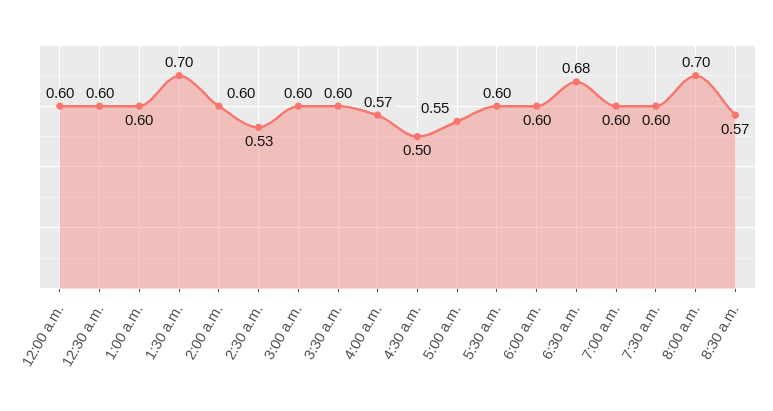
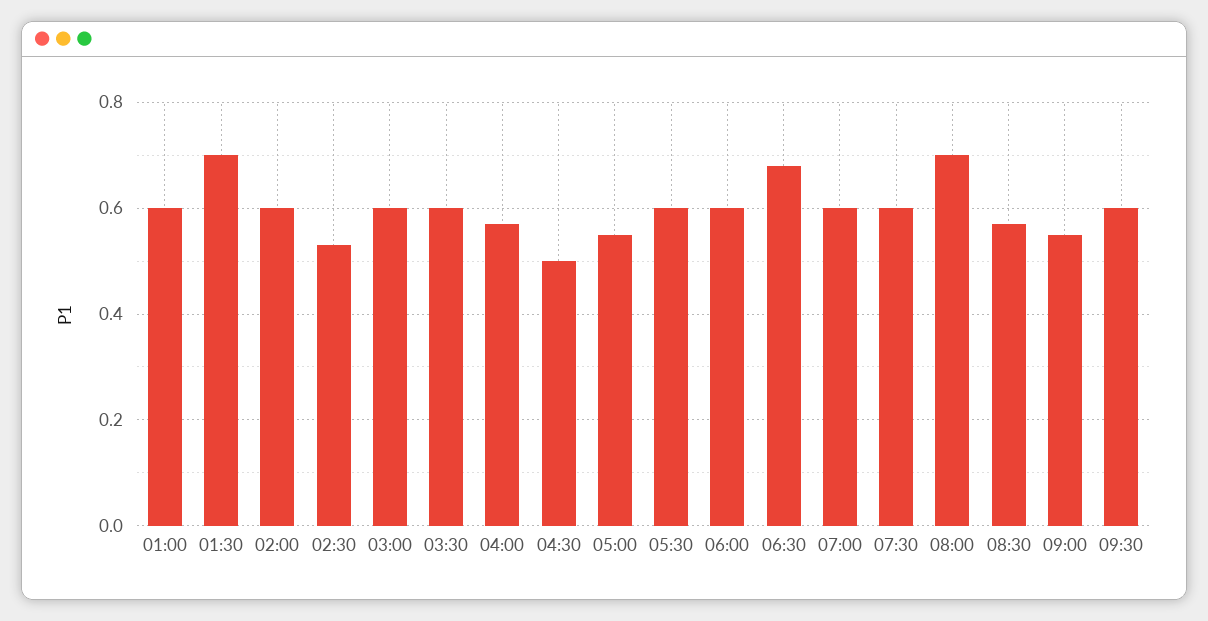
12:00 a.m.: 0.6 -> none
12:30 a.m.: 0.6 -> none
09:00: none -> 0.55
09:30: none -> 0.6

